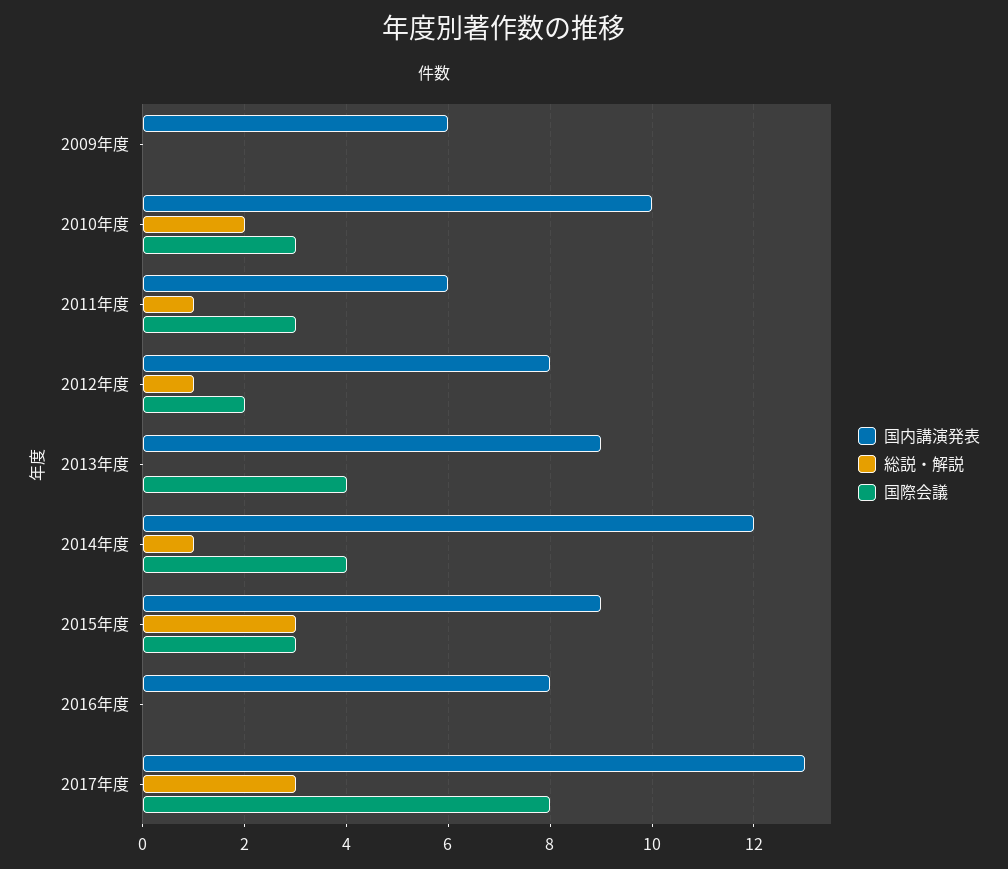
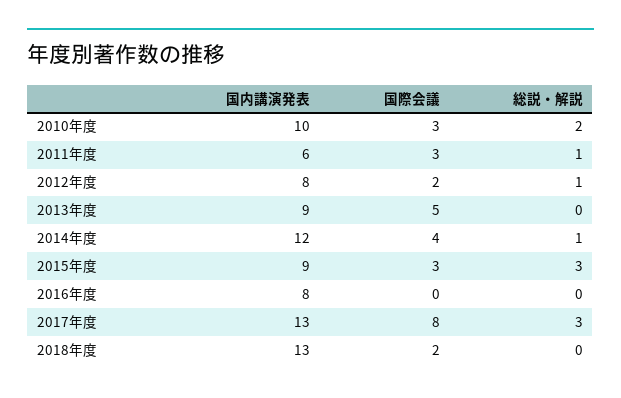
国内講演発表, 2009年度: 6 -> none
総説・解説, 2009年度: 0 -> none
国際会議, 2009年度: 0 -> none
国際会議, 2013年度: 4 -> 5
国内講演発表, 2018年度: none -> 13
国際会議, 2018年度: none -> 2
総説・解説, 2018年度: none -> 0

